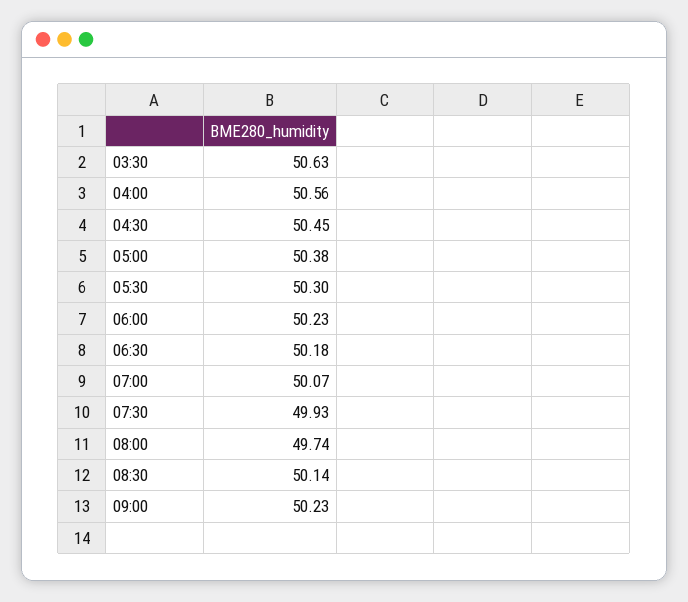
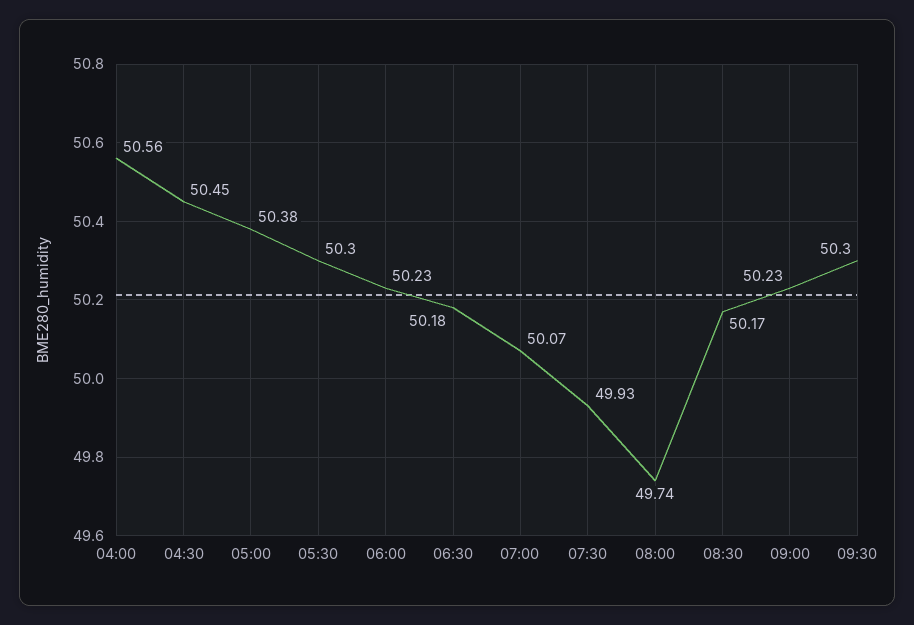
03:30: 50.63 -> none
08:30: 50.14 -> 50.17
09:30: none -> 50.3

